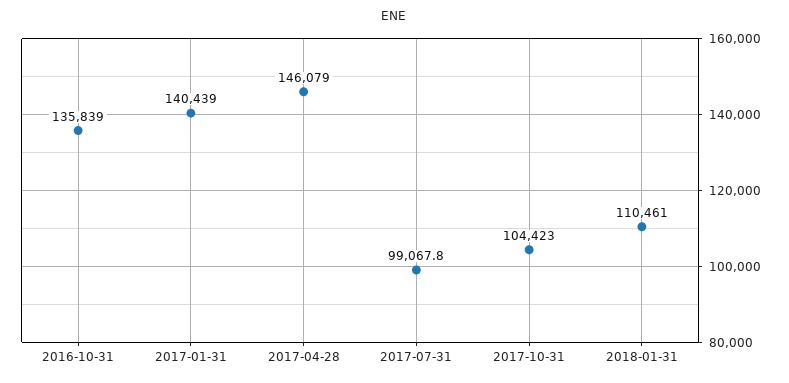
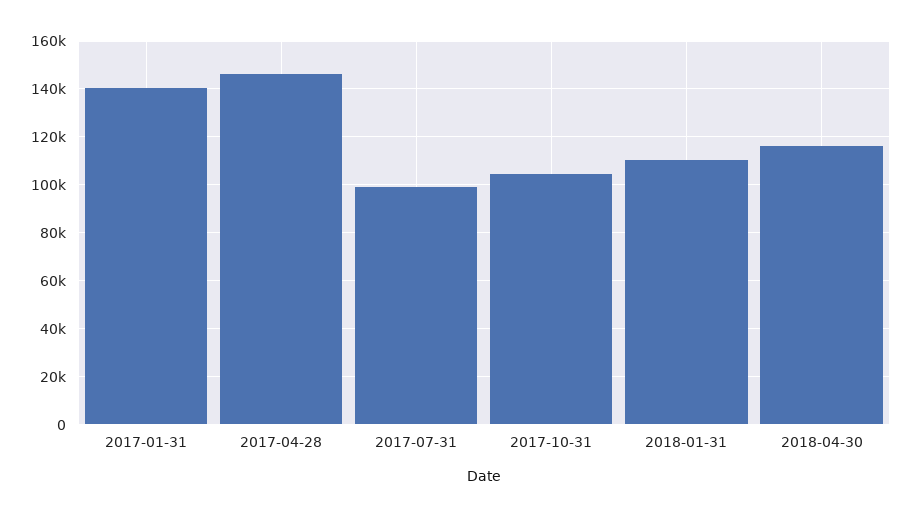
2016-10-31: 135839 -> none
2018-04-30: none -> 115000

